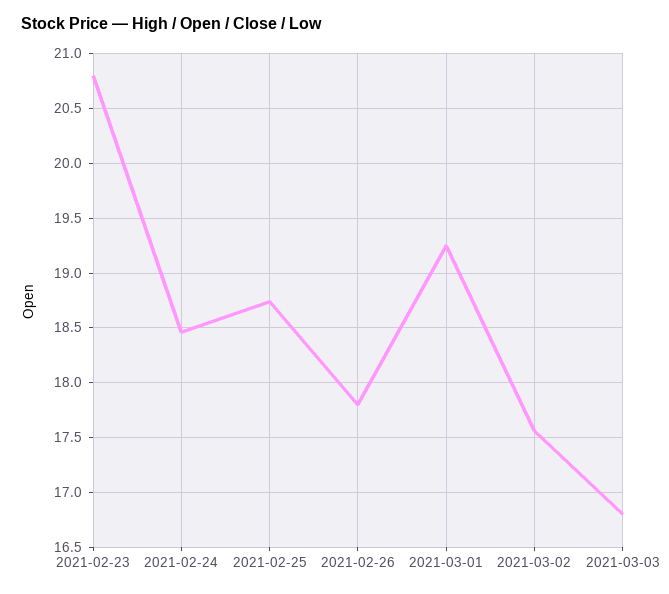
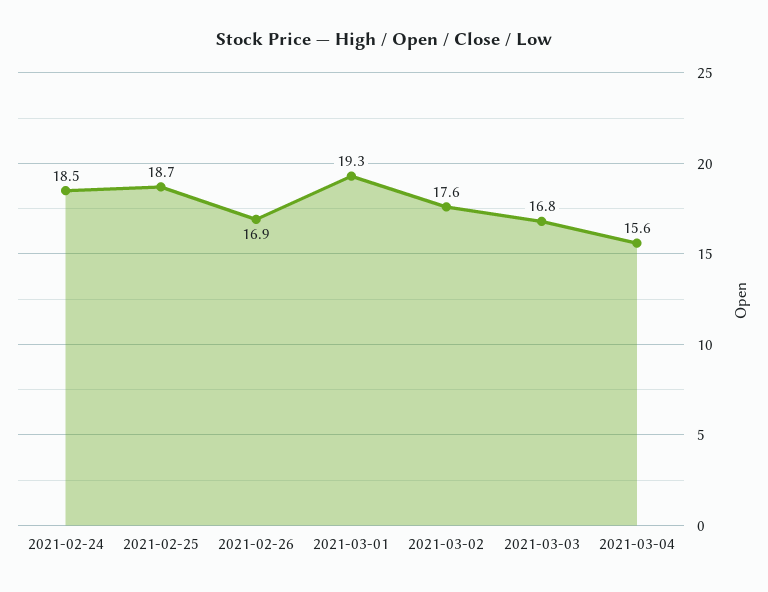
2021-02-23: 20.8 -> none
2021-02-26: 17.8 -> 16.9
2021-03-04: none -> 15.6

